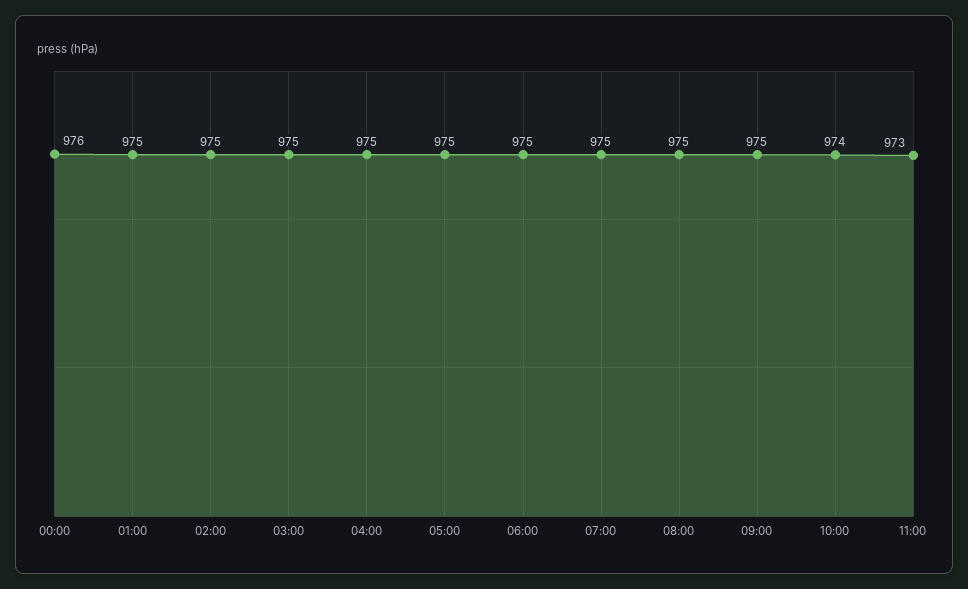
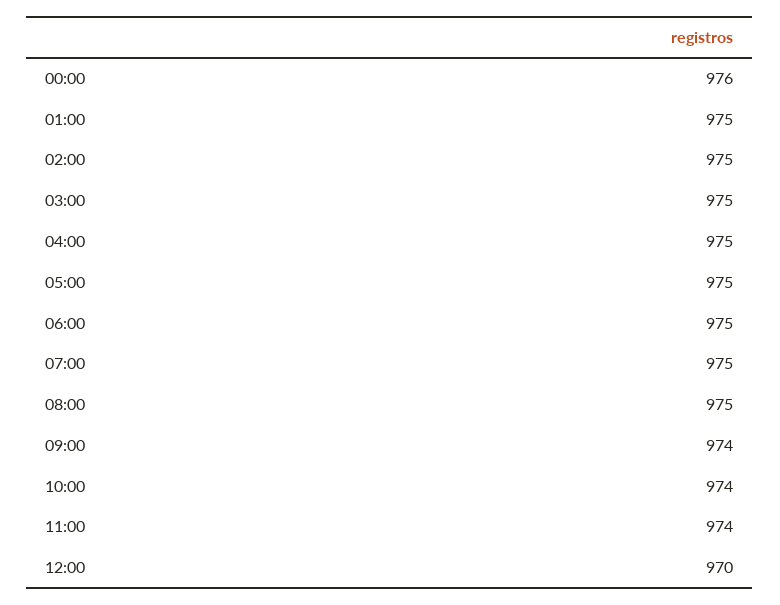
09:00: 975 -> 974
11:00: 973 -> 974
12:00: none -> 970

